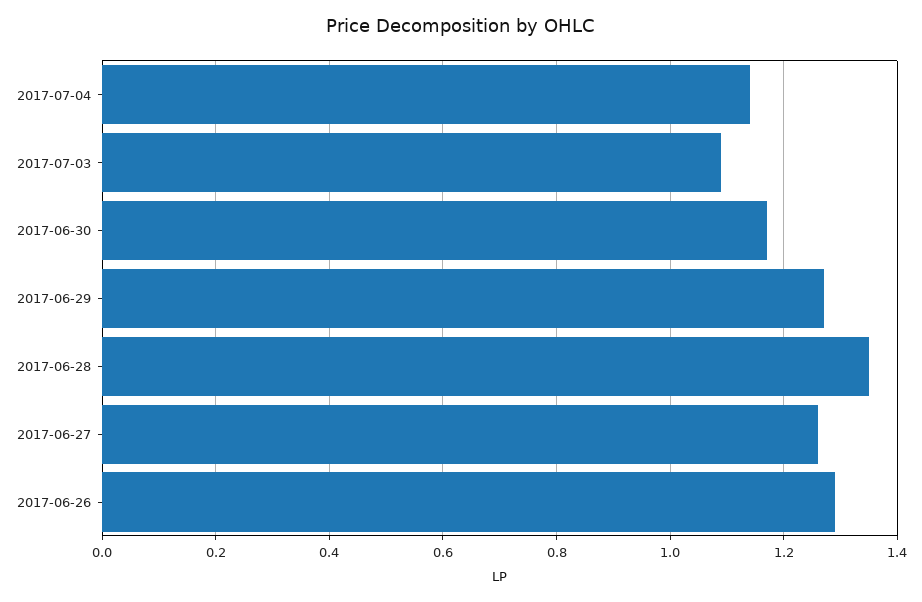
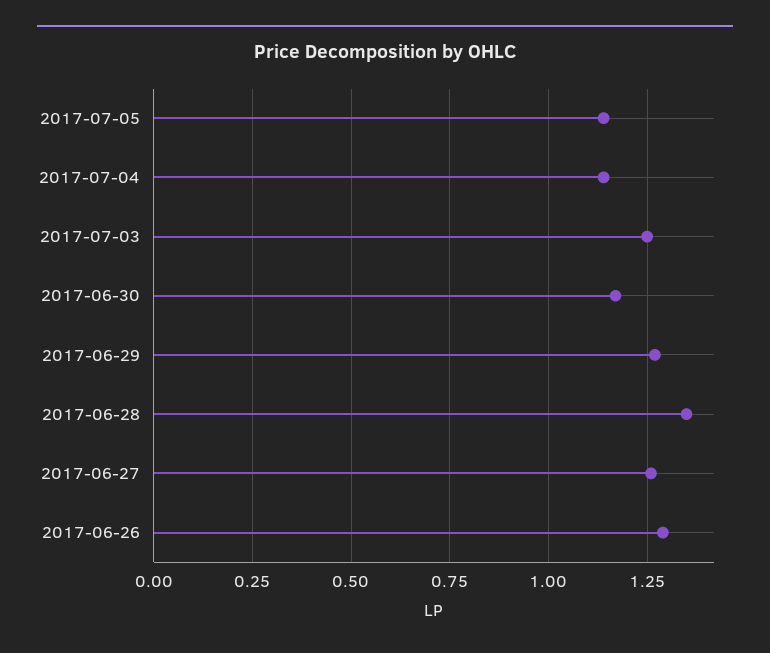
2017-07-03: 1.1 -> 1.25
2017-07-05: none -> 1.15

